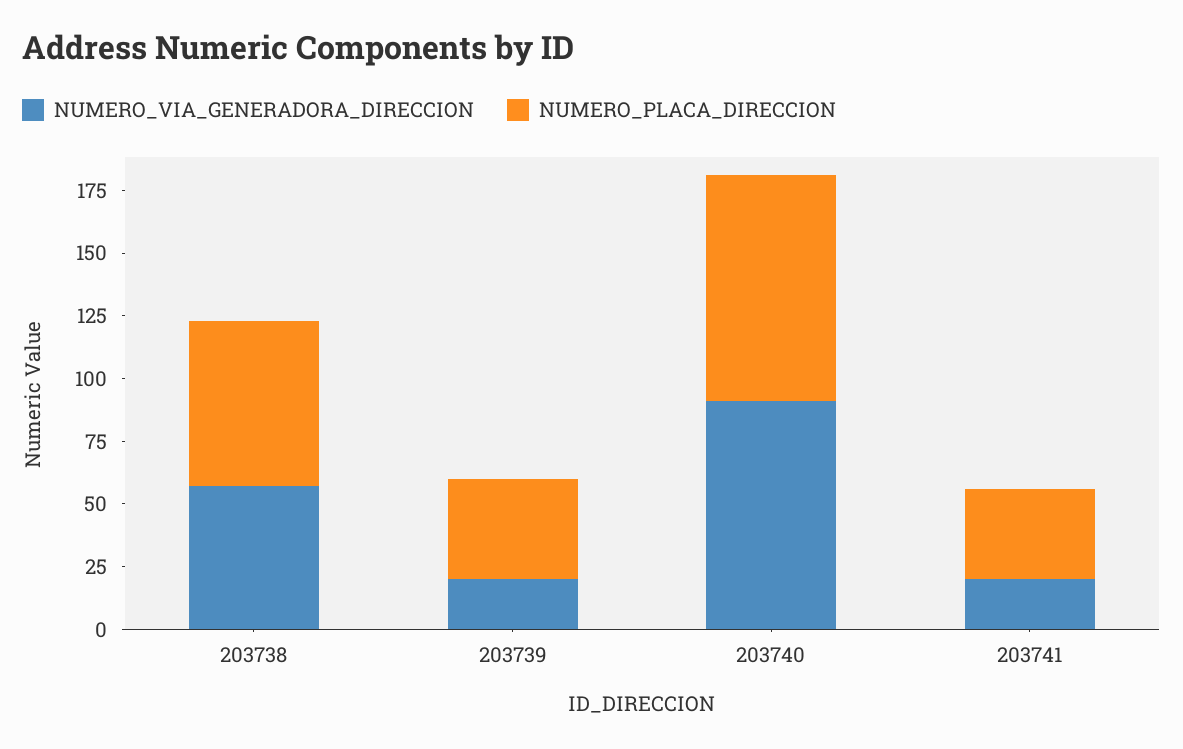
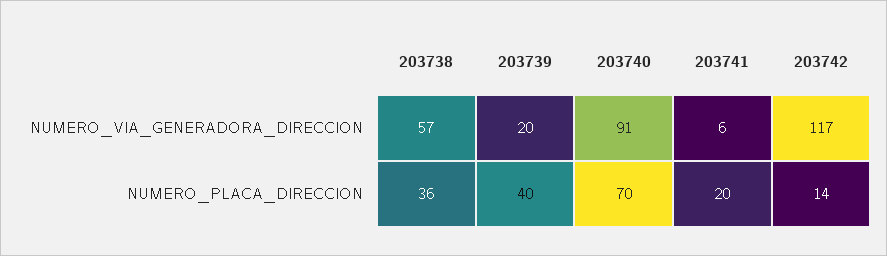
NUMERO_PLACA_DIRECCION, 203738: 65 -> 36
NUMERO_PLACA_DIRECCION, 203740: 90 -> 70
NUMERO_VIA_GENERADORA_DIRECCION, 203741: 20 -> 6
NUMERO_PLACA_DIRECCION, 203741: 35 -> 20
NUMERO_VIA_GENERADORA_DIRECCION, 203742: none -> 117
NUMERO_PLACA_DIRECCION, 203742: none -> 14

